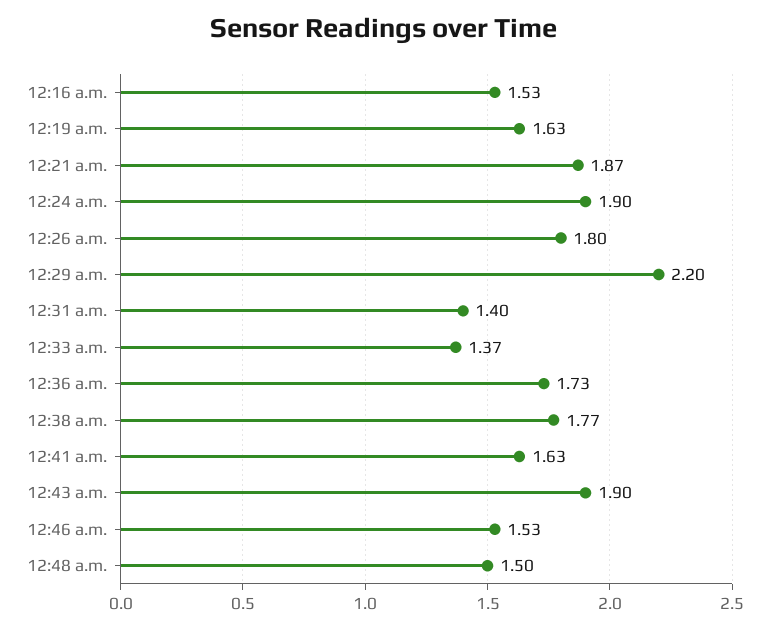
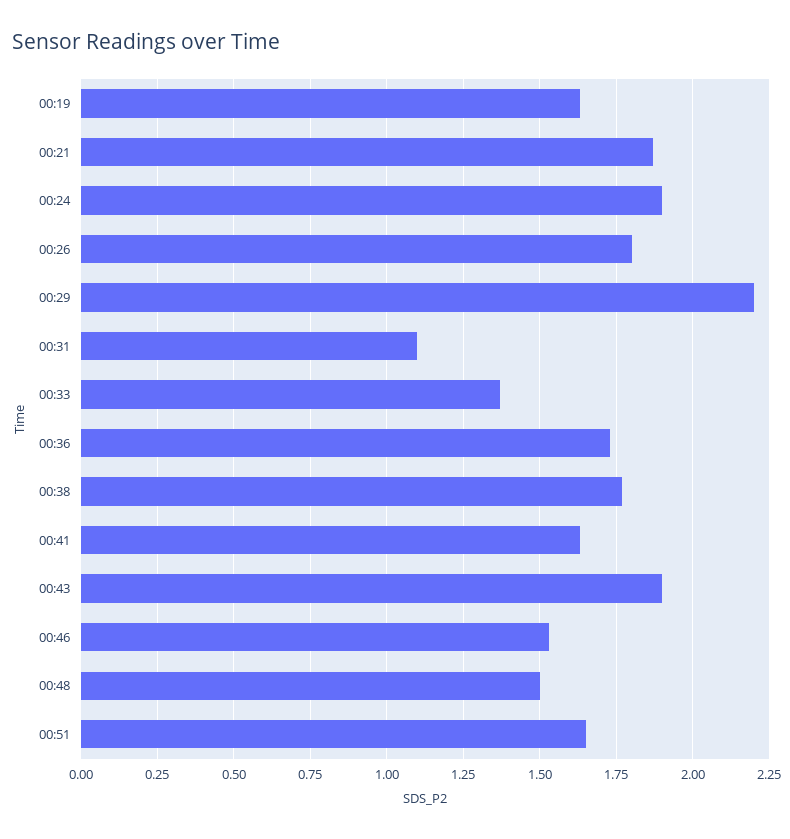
12:16 a.m.: 1.53 -> none
12:31 a.m.: 1.4 -> 1.1
00:51: none -> 1.65

